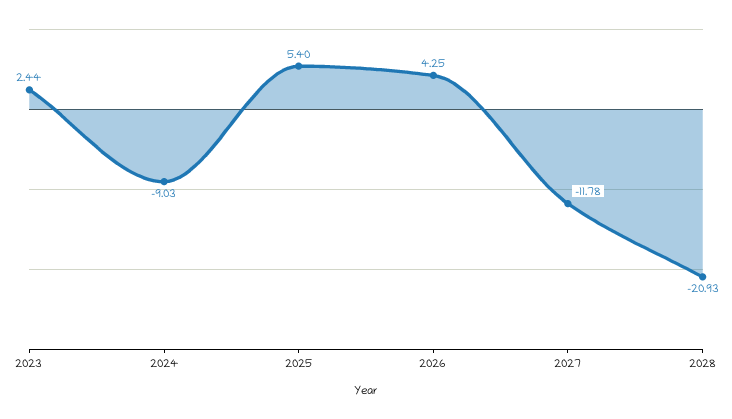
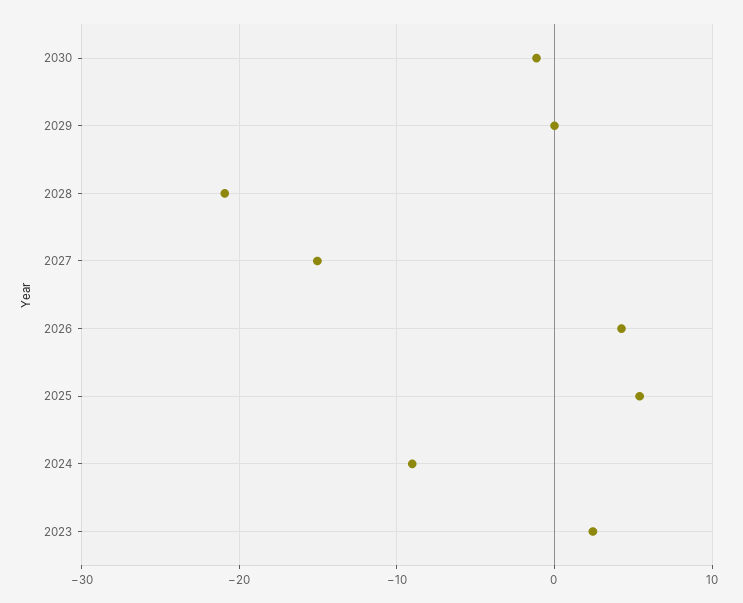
2027: -11.78 -> -15
2030: none -> -1
2029: none -> 0

